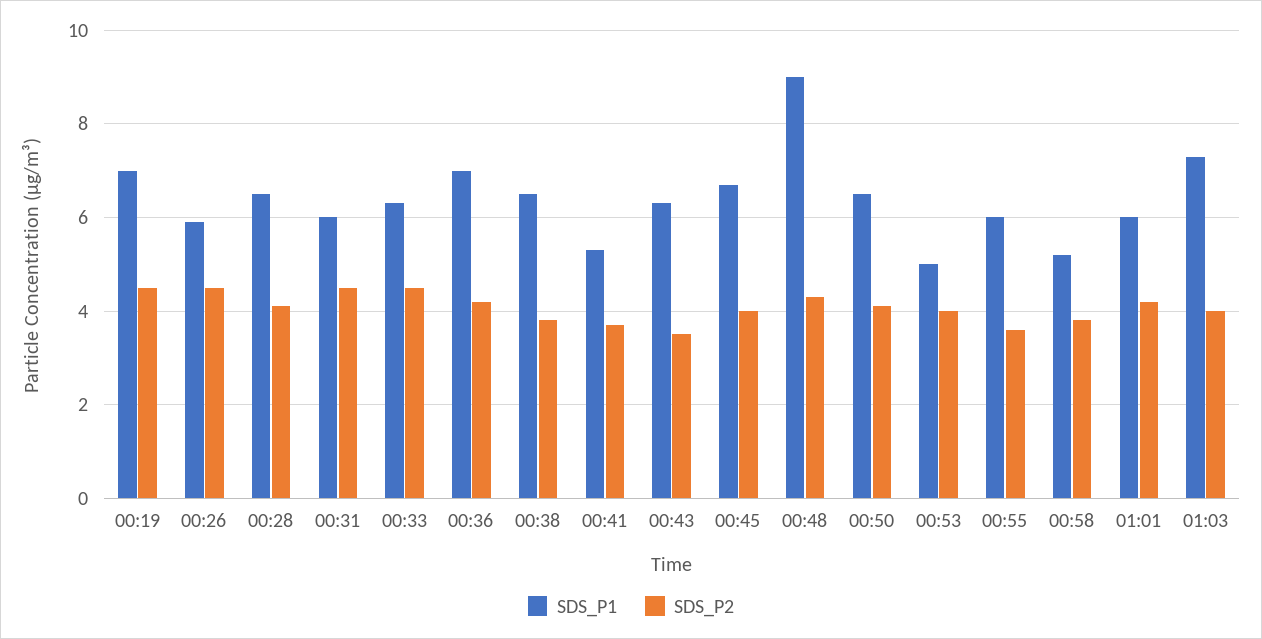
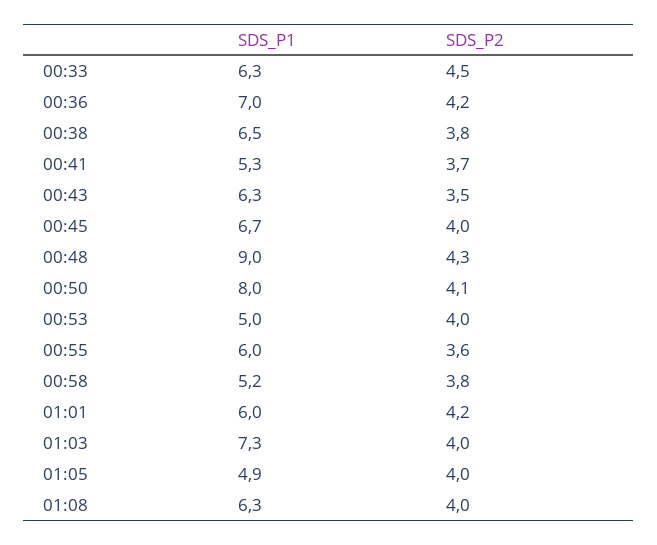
SDS_P1, 00:19: 7 -> none
SDS_P2, 00:19: 4.5 -> none
SDS_P1, 00:26: 6 -> none
SDS_P2, 00:26: 4.5 -> none
SDS_P1, 00:28: 6.5 -> none
SDS_P2, 00:28: 4 -> none
SDS_P1, 00:31: 6 -> none
SDS_P2, 00:31: 4.5 -> none
SDS_P1, 00:50: 6.5 -> 8
SDS_P1, 01:05: none -> 4.9
SDS_P2, 01:05: none -> 4
SDS_P1, 01:08: none -> 6.3
SDS_P2, 01:08: none -> 4

